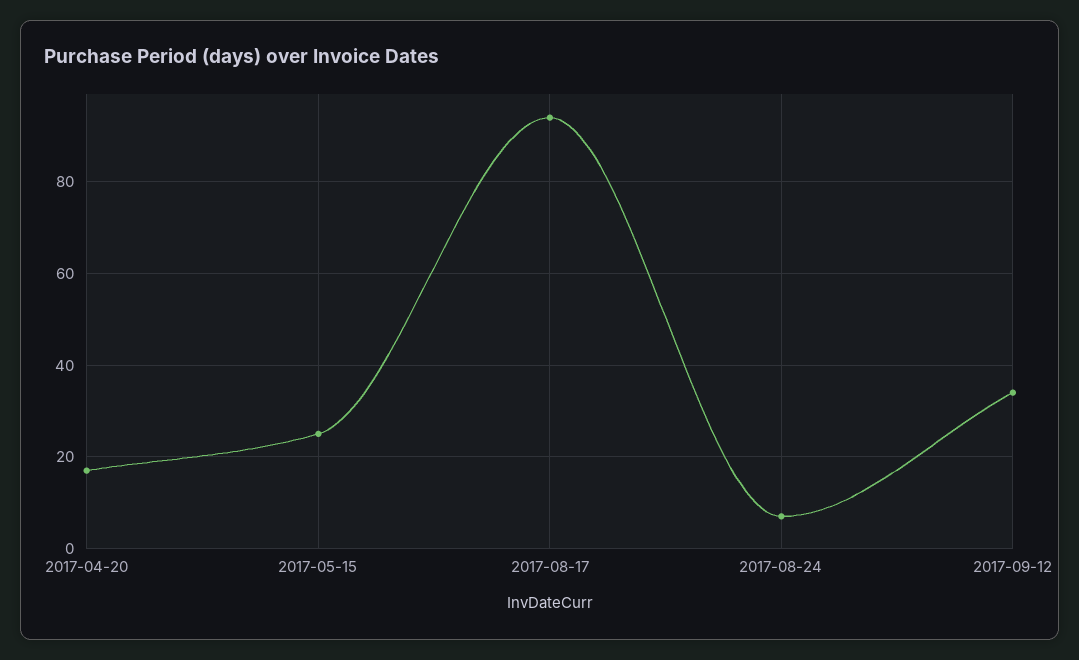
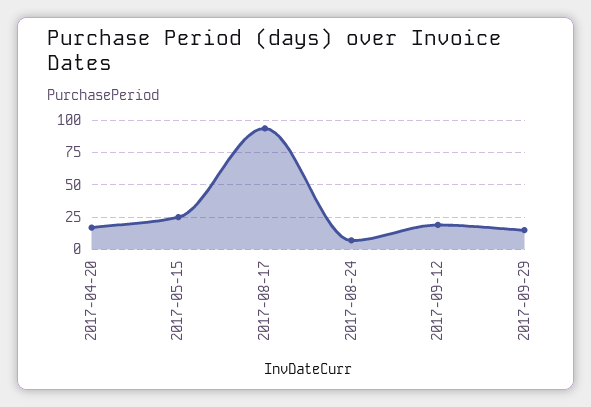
2017-09-12: 35 -> 20
2017-09-29: none -> 15

